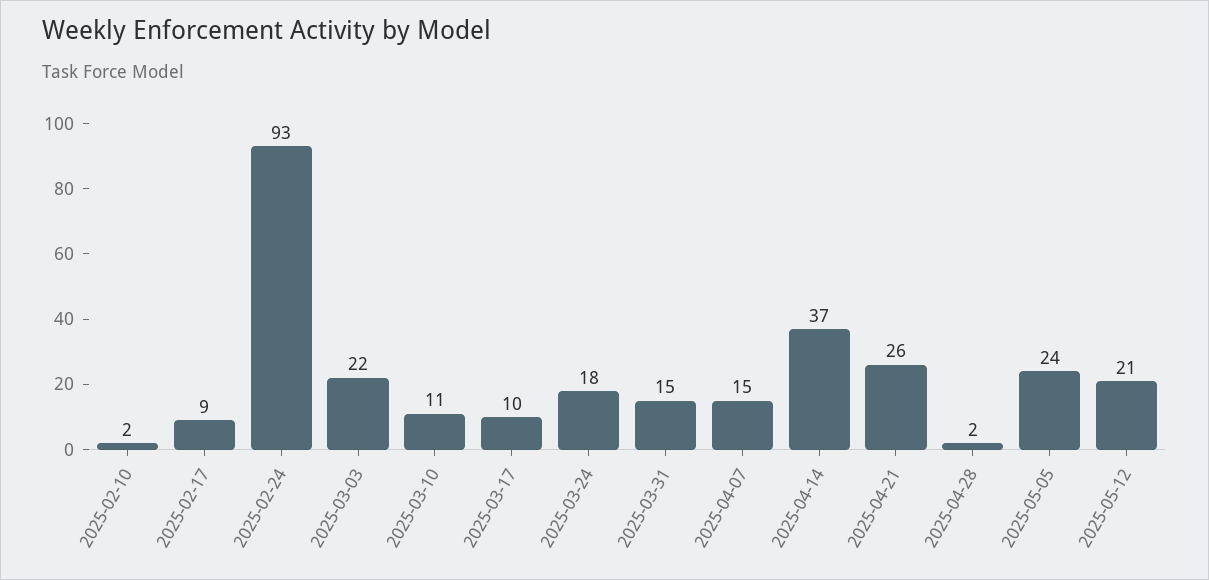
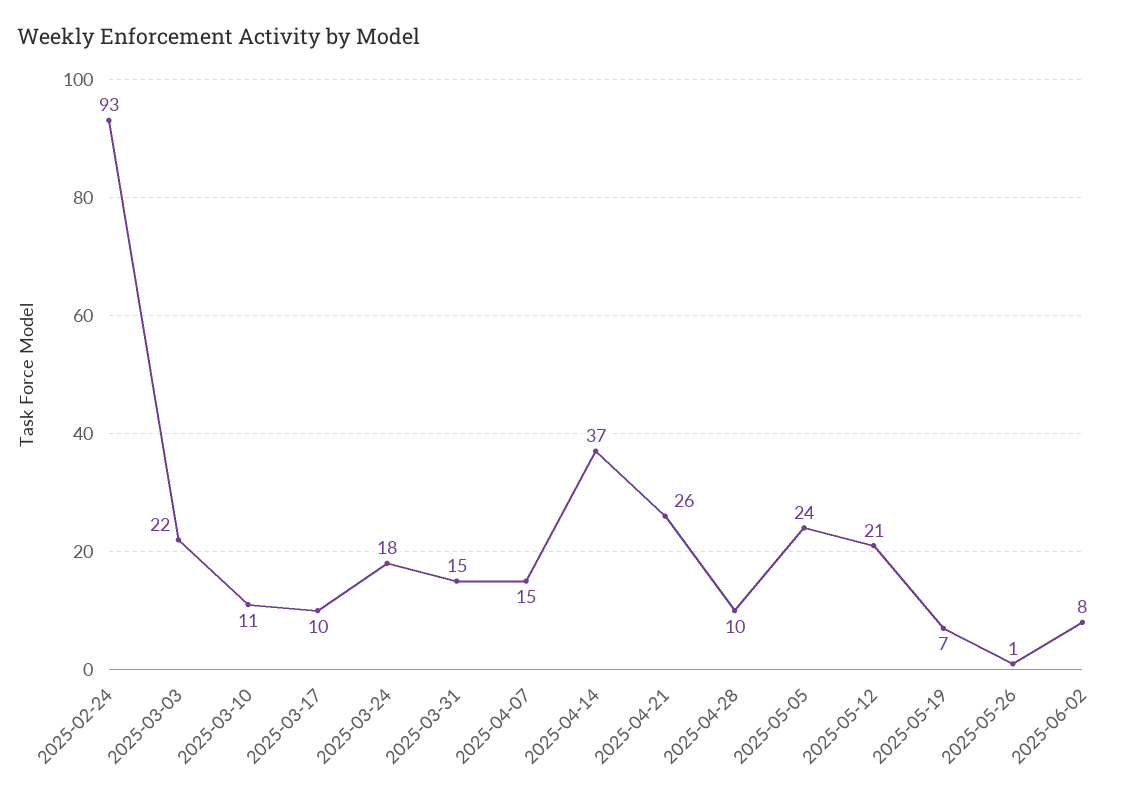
2025-02-10: 2 -> none
2025-02-17: 9 -> none
2025-04-28: 2 -> 10
2025-05-19: none -> 7
2025-05-26: none -> 1
2025-06-02: none -> 8

